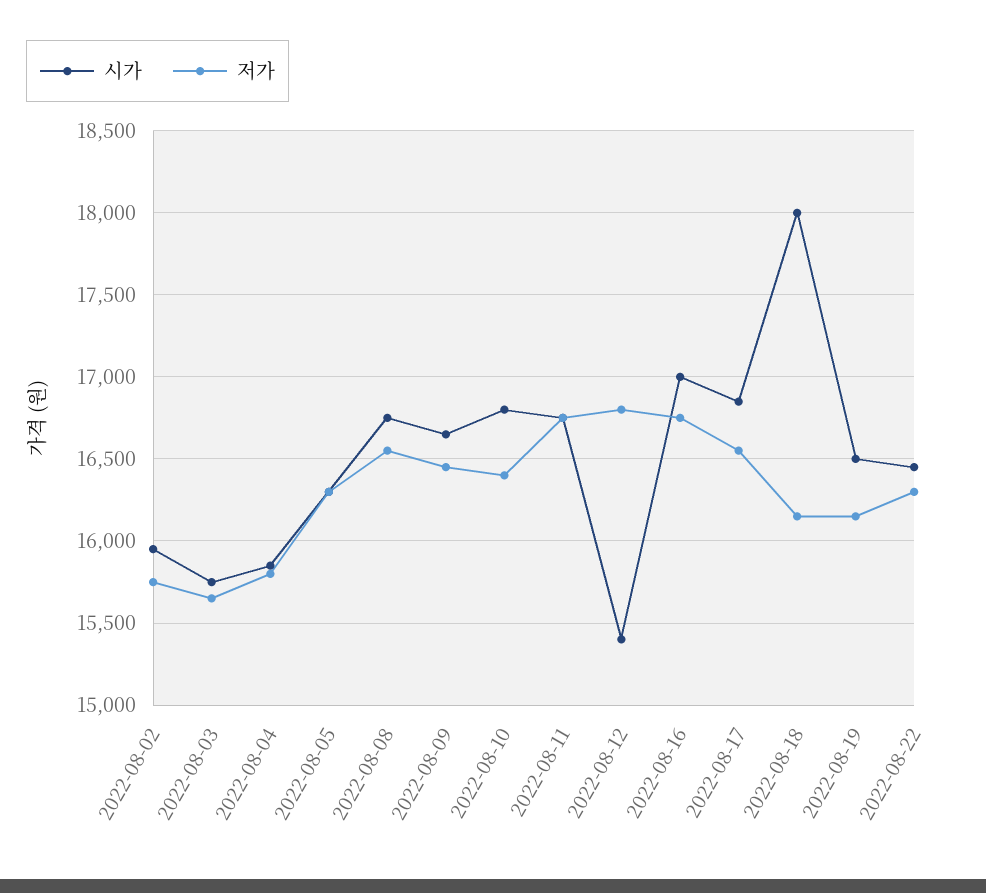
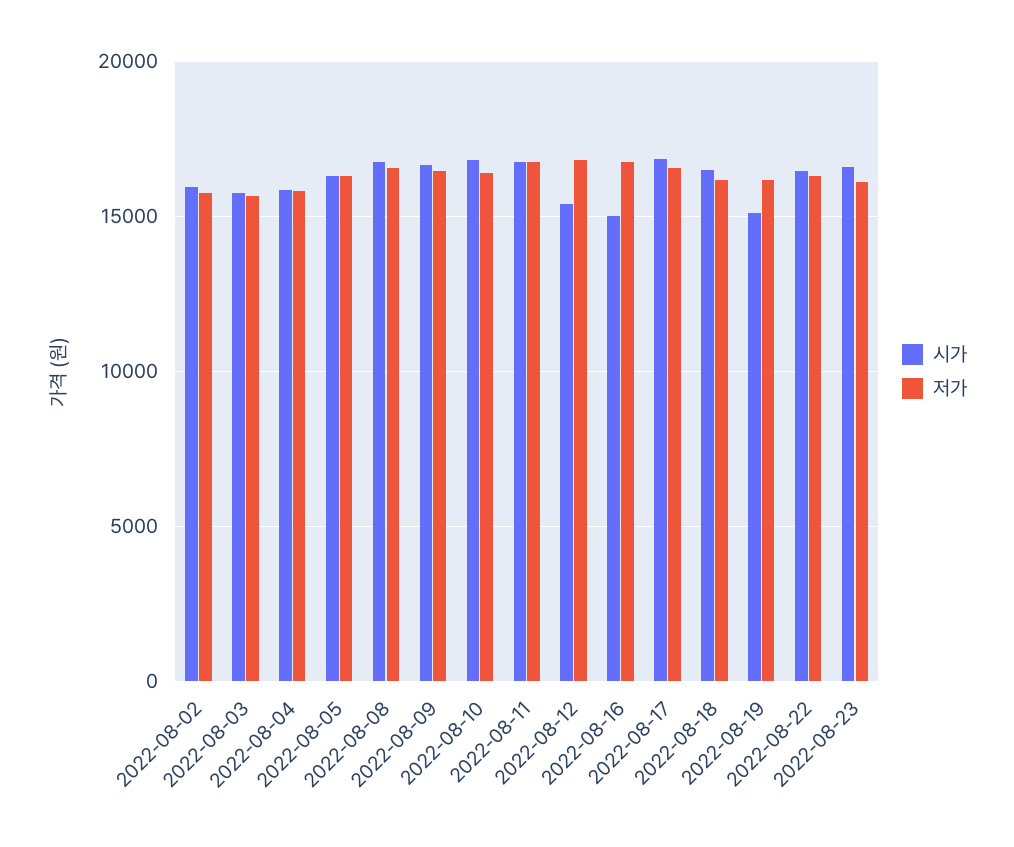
시가, 2022-08-16: 17000 -> 15000
시가, 2022-08-18: 18000 -> 16500
시가, 2022-08-19: 16500 -> 15000
시가, 2022-08-23: none -> 16500
저가, 2022-08-23: none -> 16000

